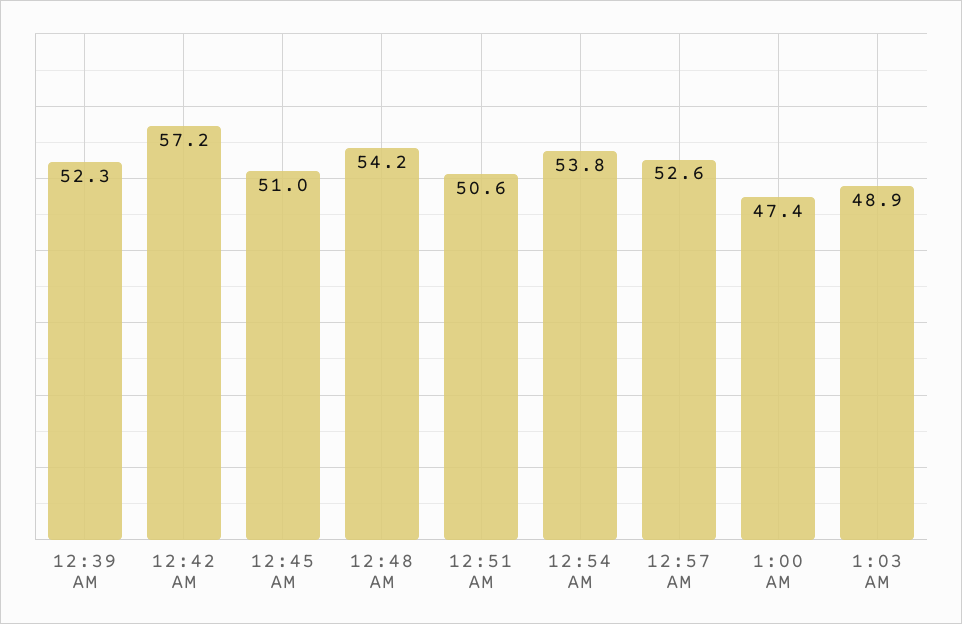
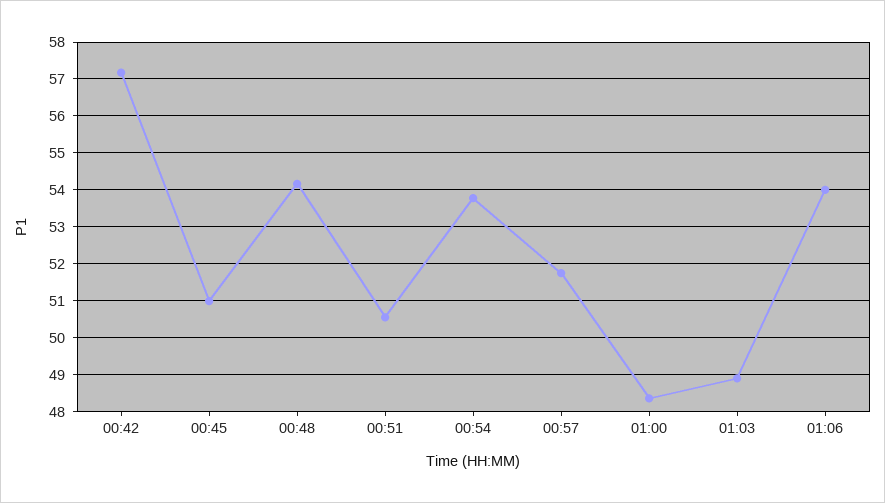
12:39 AM: 52.3 -> none
12:57 AM: 52.6 -> 51.8
1:00 AM: 47.4 -> 48.4
01:06: none -> 54

